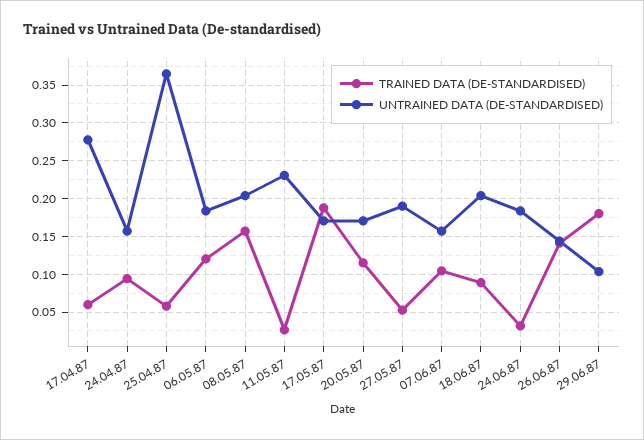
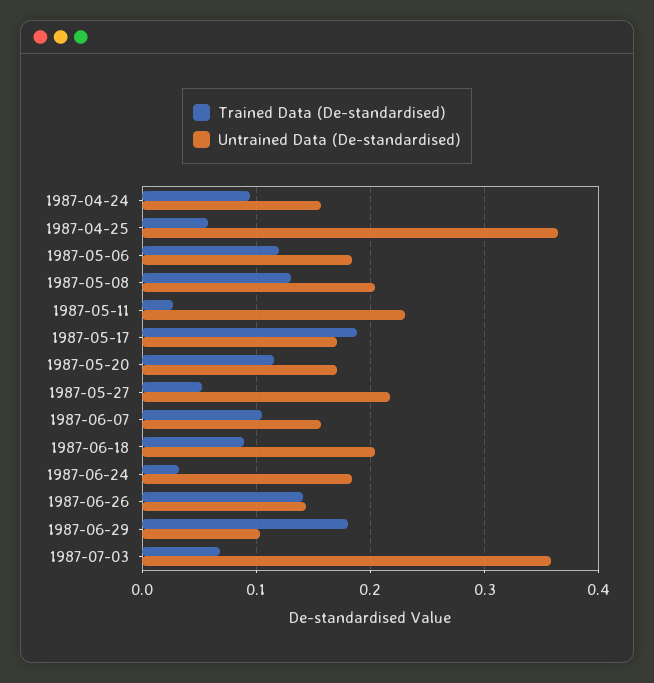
TRAINED DATA (DE-STANDARDISED), 17.04.87: 0.06 -> none
UNTRAINED DATA (DE-STANDARDISED), 17.04.87: 0.28 -> none
TRAINED DATA (DE-STANDARDISED), 08.05.87: 0.16 -> 0.13
UNTRAINED DATA (DE-STANDARDISED), 27.05.87: 0.19 -> 0.22
TRAINED DATA (DE-STANDARDISED), 1987-07-03: none -> 0.07
UNTRAINED DATA (DE-STANDARDISED), 1987-07-03: none -> 0.36

